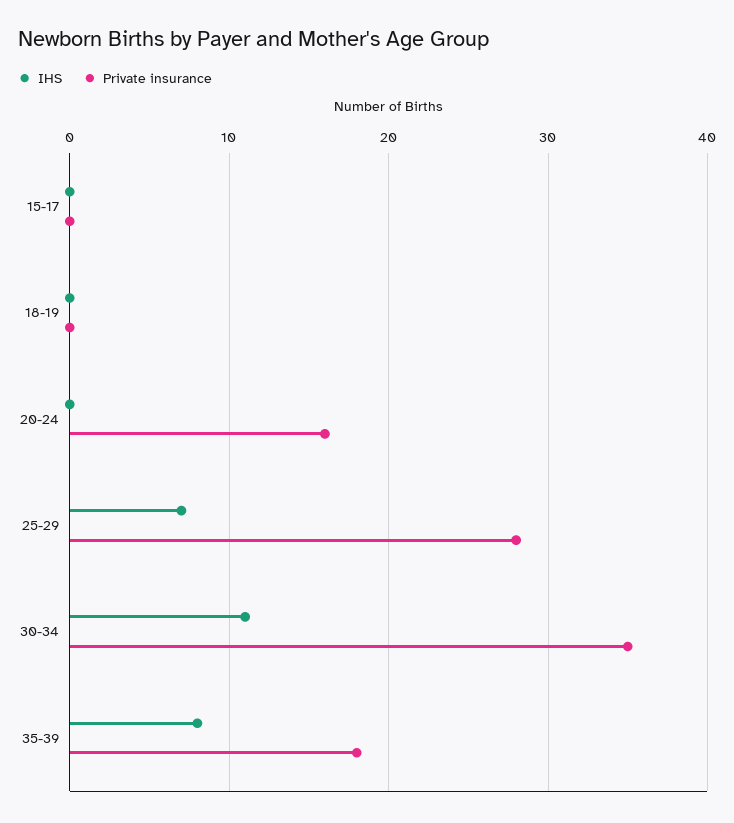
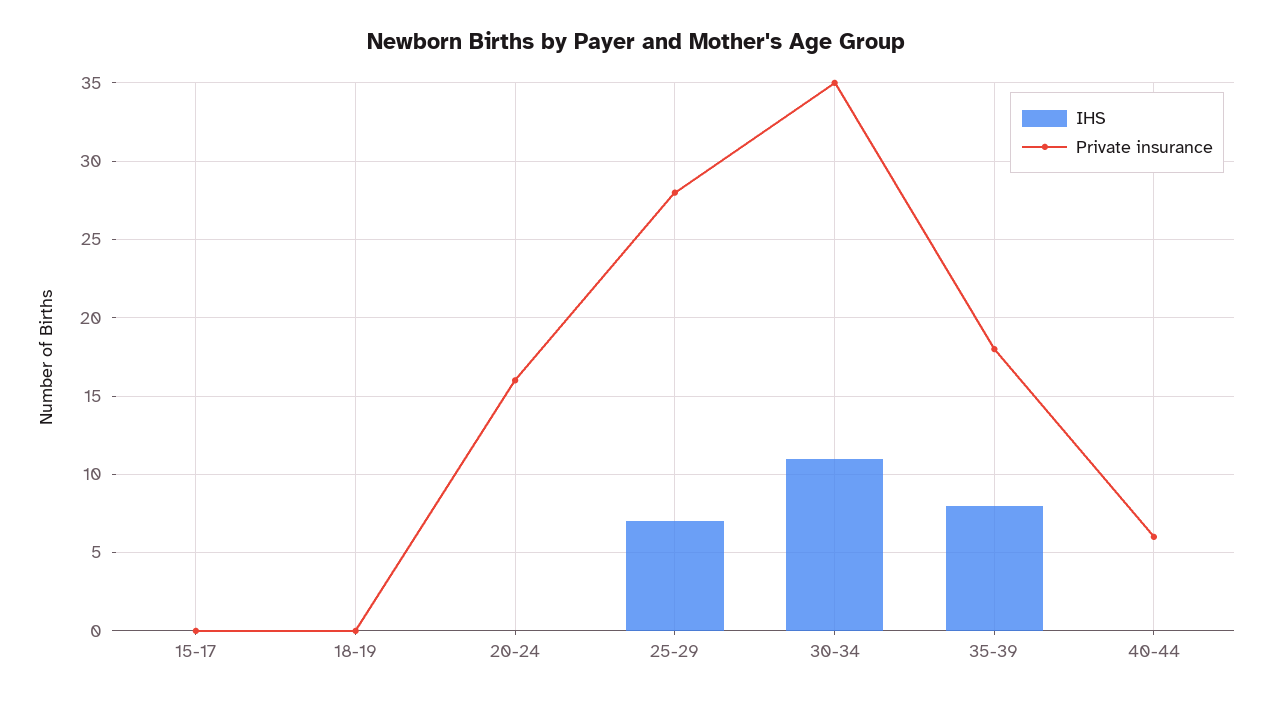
IHS, 40-44: none -> 0
Private insurance, 40-44: none -> 6

